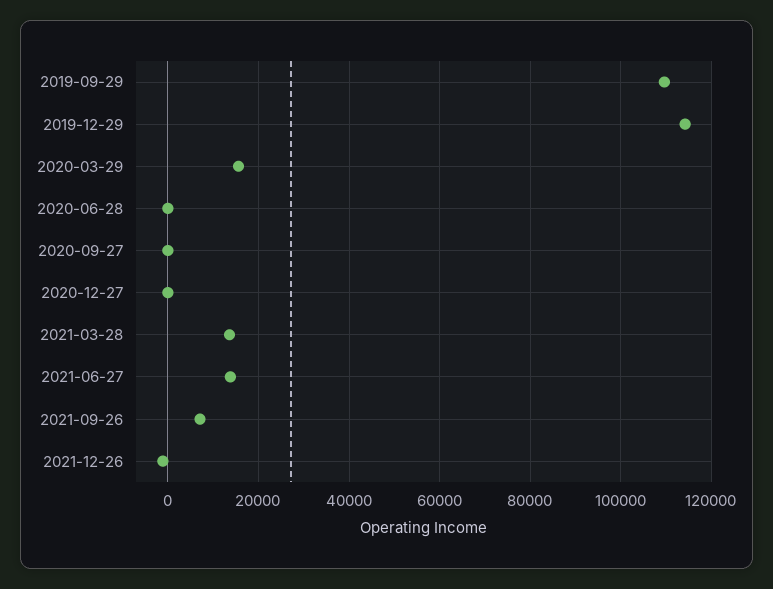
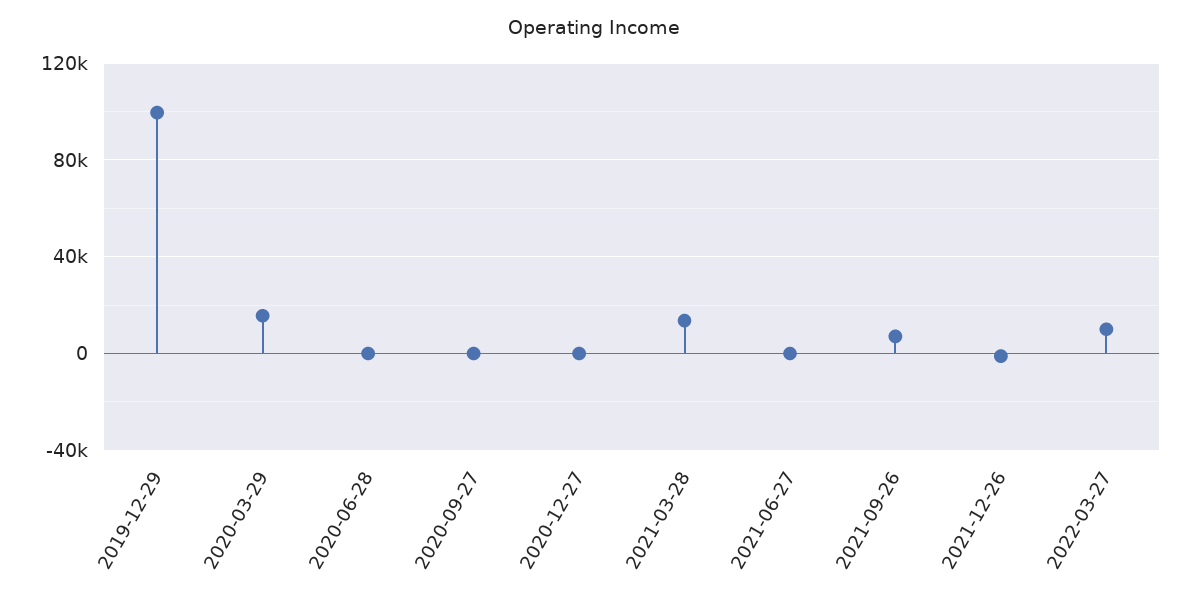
2019-09-29: 110000 -> none
2019-12-29: 114000 -> 100000
2021-06-27: 14000 -> 0
2022-03-27: none -> 10000

